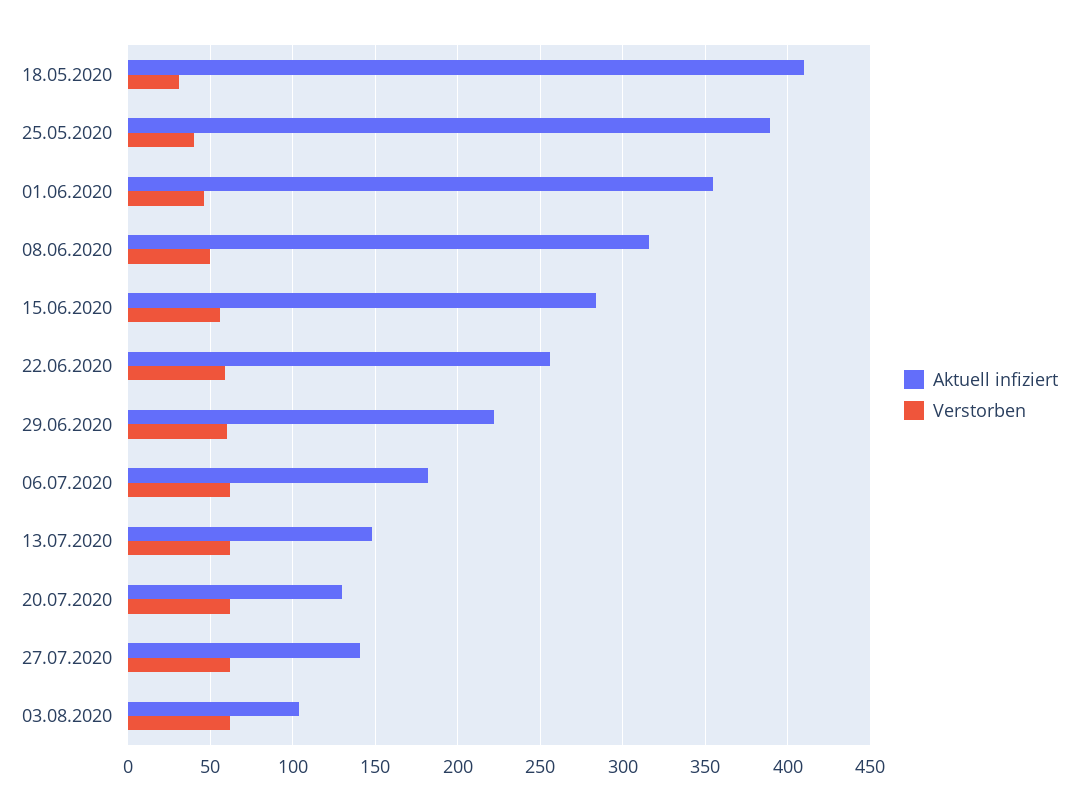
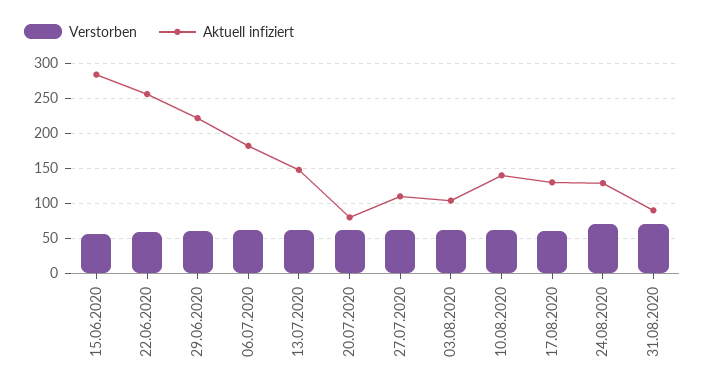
Aktuell infiziert, 18.05.2020: 410 -> none
Verstorben, 18.05.2020: 30 -> none
Aktuell infiziert, 25.05.2020: 390 -> none
Verstorben, 25.05.2020: 40 -> none
Aktuell infiziert, 01.06.2020: 355 -> none
Verstorben, 01.06.2020: 45 -> none
Aktuell infiziert, 08.06.2020: 315 -> none
Verstorben, 08.06.2020: 50 -> none
Aktuell infiziert, 20.07.2020: 130 -> 80
Aktuell infiziert, 27.07.2020: 140 -> 110
Verstorben, 10.08.2020: none -> 60
Aktuell infiziert, 10.08.2020: none -> 140
Verstorben, 17.08.2020: none -> 60
Aktuell infiziert, 17.08.2020: none -> 130
Verstorben, 24.08.2020: none -> 70
Aktuell infiziert, 24.08.2020: none -> 130
Verstorben, 31.08.2020: none -> 70
Aktuell infiziert, 31.08.2020: none -> 90

